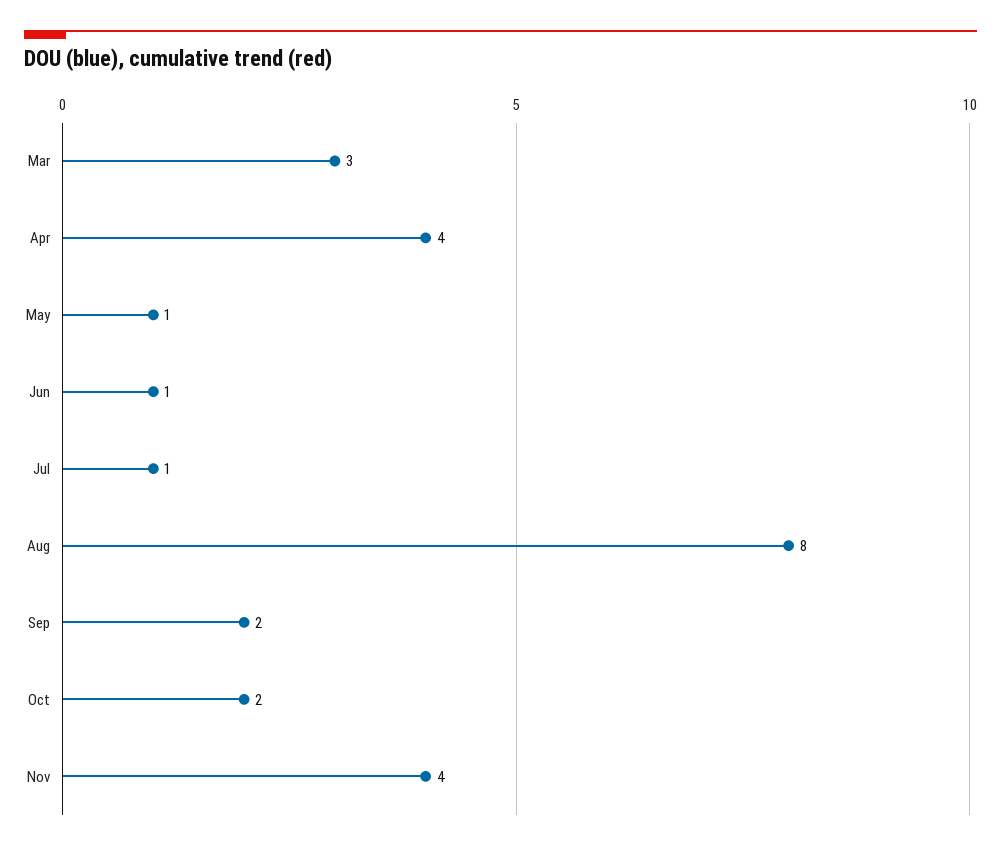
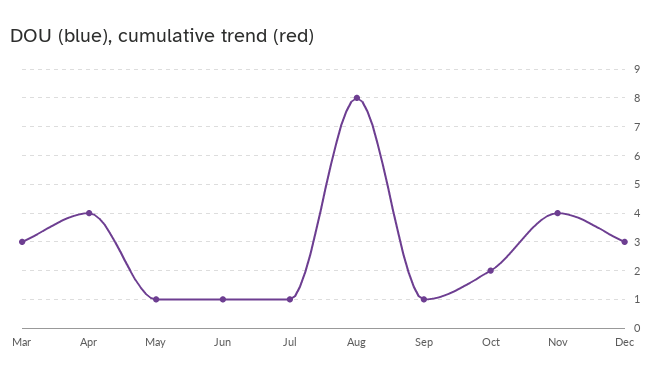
Sep: 2 -> 1
Dec: none -> 3

